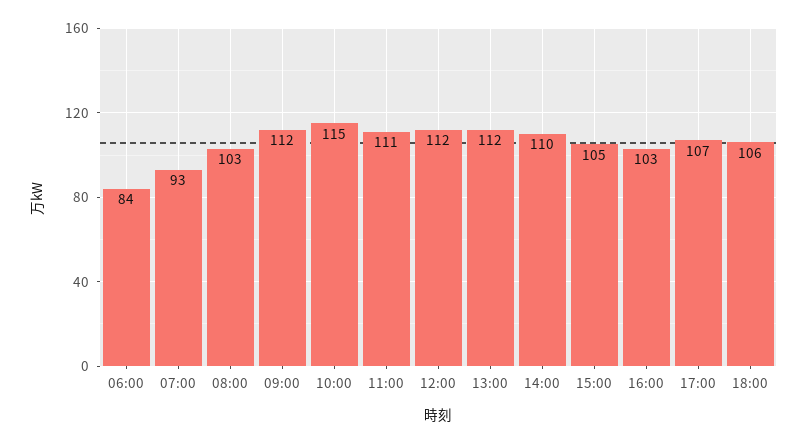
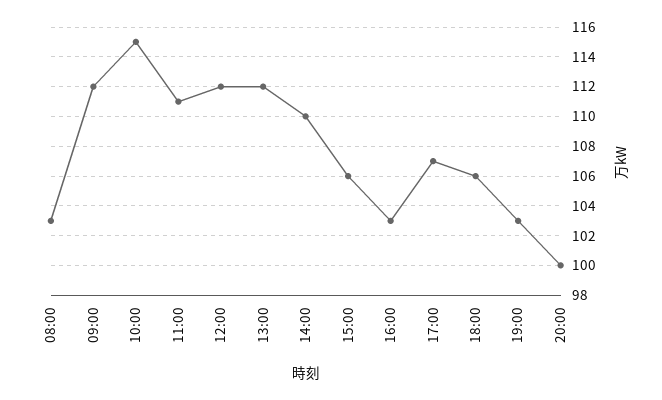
06:00: 84 -> none
07:00: 93 -> none
15:00: 105 -> 106
19:00: none -> 103
20:00: none -> 100

